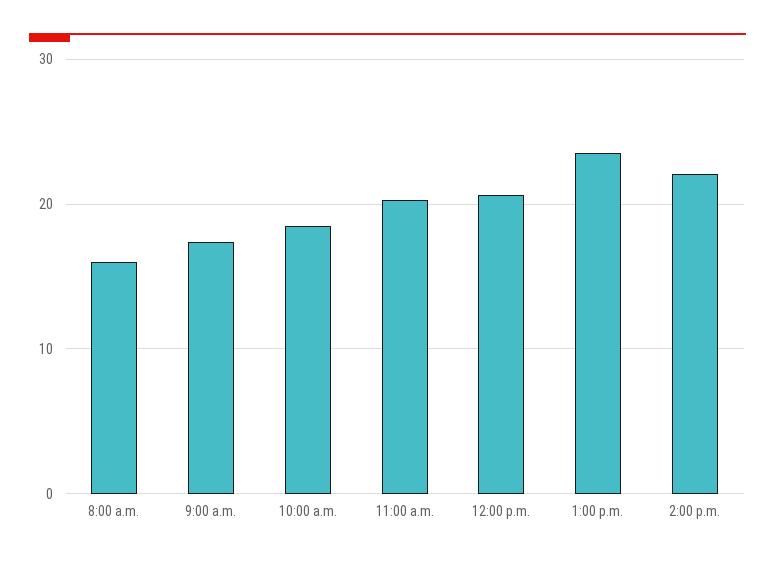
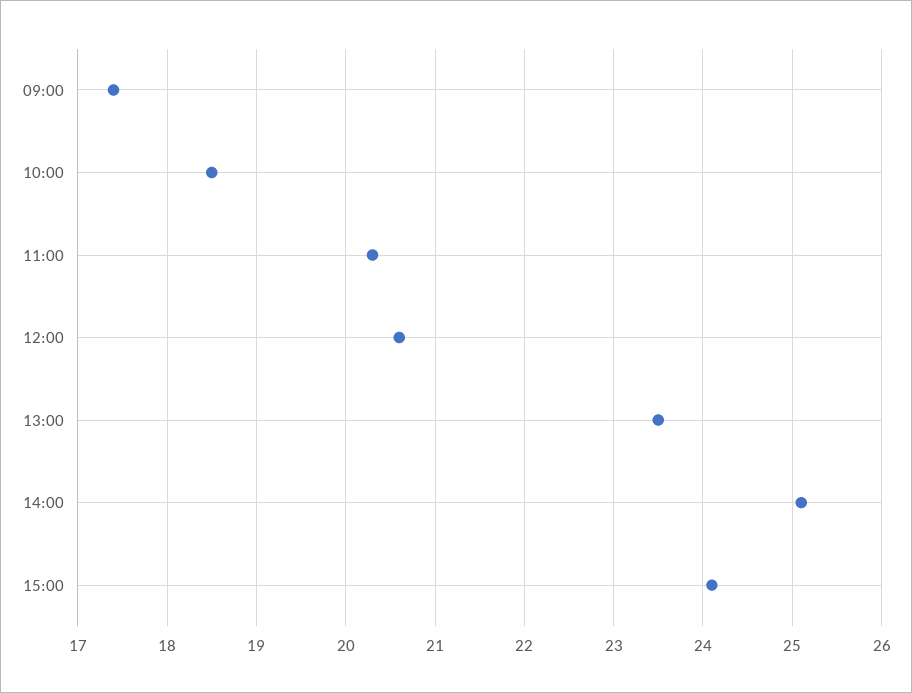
8:00 a.m.: 16 -> none
2:00 p.m.: 22 -> 25.1
15:00: none -> 24.1

